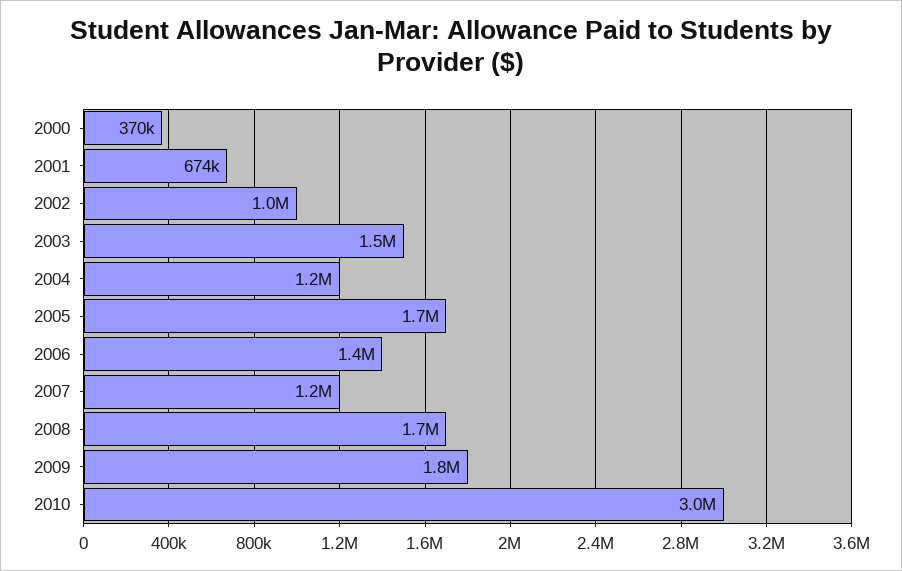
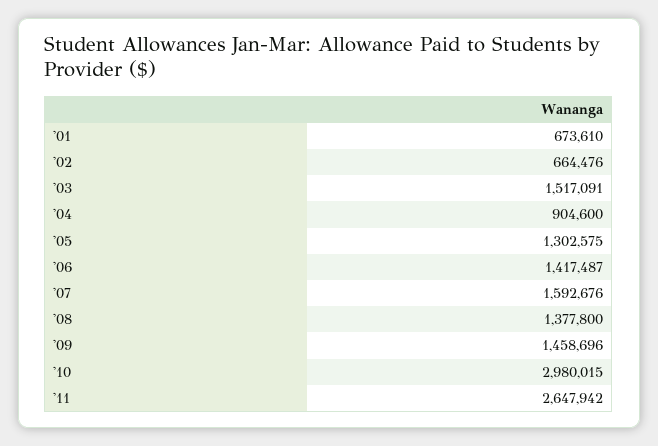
2000: 370000 -> none
2002: 1000000 -> 664476
2004: 1200000 -> 904600
2005: 1700000 -> 1302575
2007: 1200000 -> 1592676
2008: 1700000 -> 1377800
2009: 1800000 -> 1458696
'11: none -> 2647942

